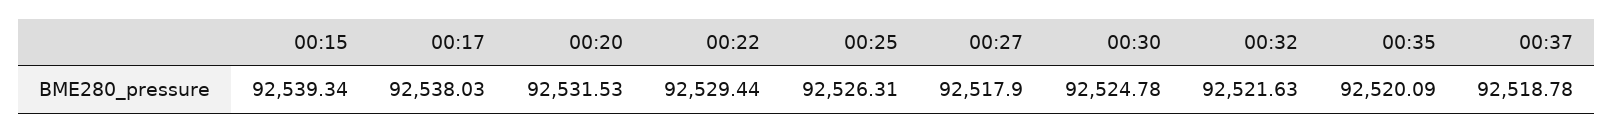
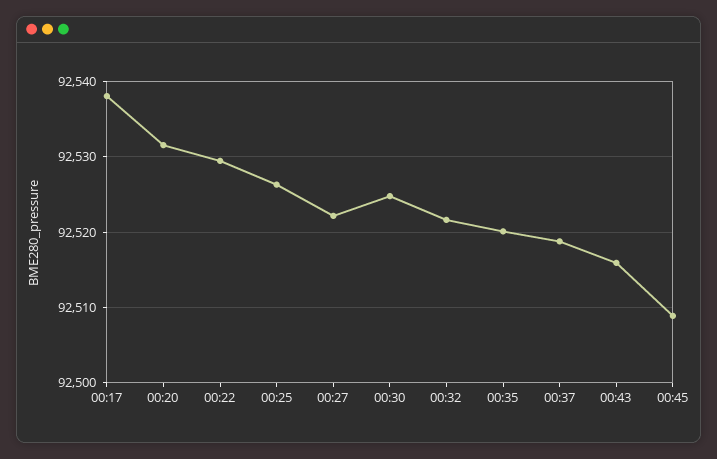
00:15: 92539.34 -> none
00:27: 92517.9 -> 92522
00:43: none -> 92516
00:45: none -> 92509

